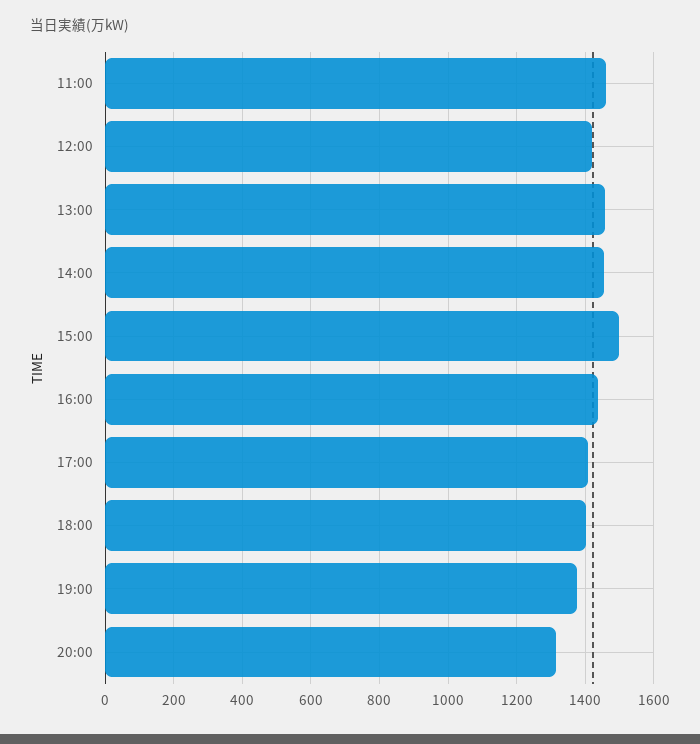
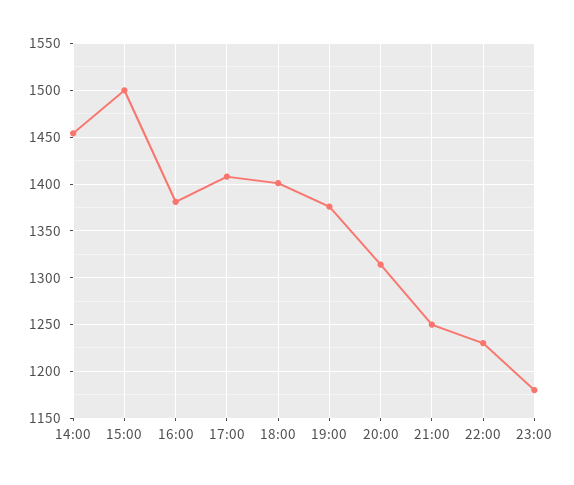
11:00: 1460 -> none
12:00: 1420 -> none
13:00: 1460 -> none
16:00: 1440 -> 1380
21:00: none -> 1250
22:00: none -> 1230
23:00: none -> 1180

